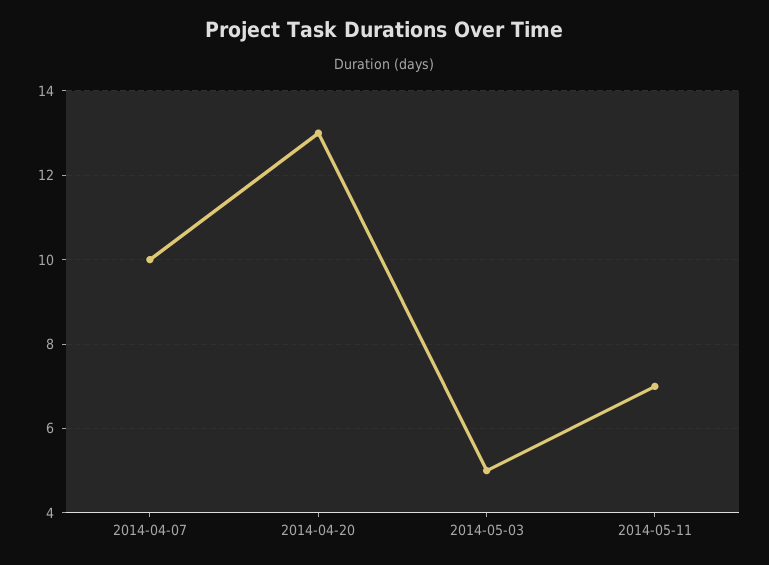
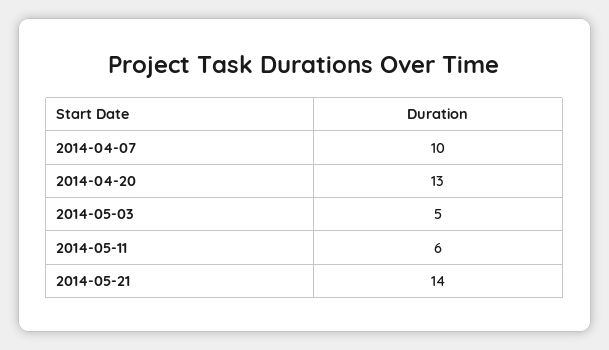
2014-05-11: 7 -> 6
2014-05-21: none -> 14

